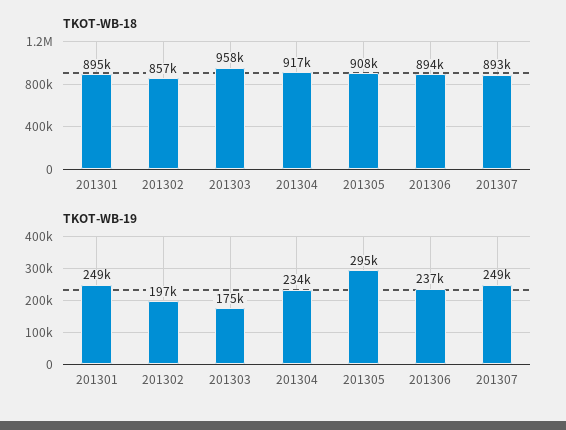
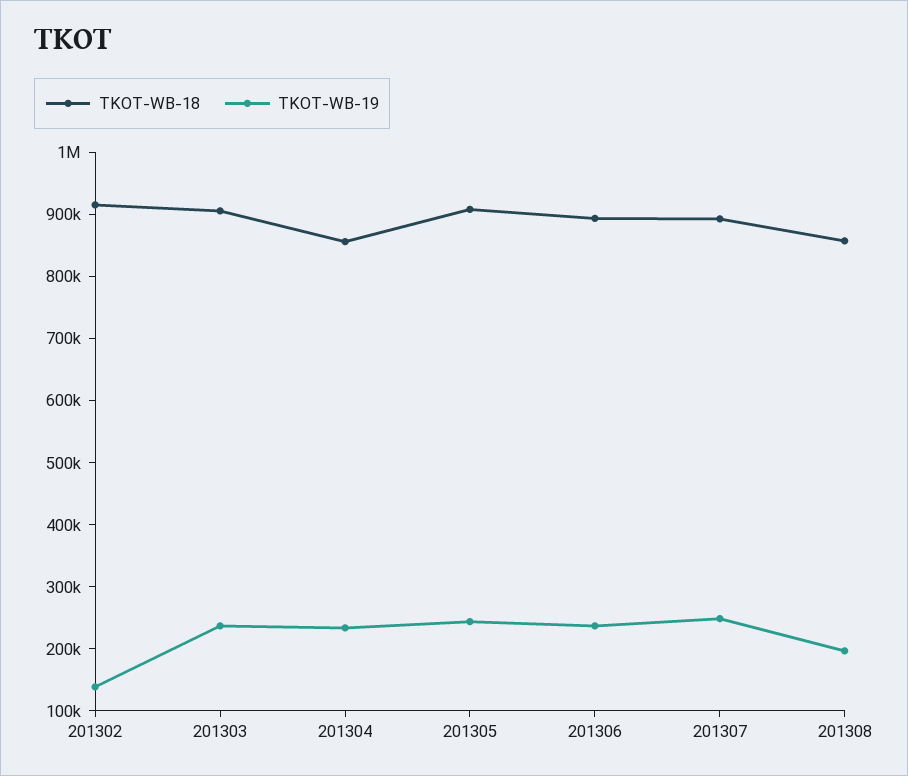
TKOT-WB-18, 201301: 895000 -> none
TKOT-WB-18, 201302: 857000 -> 920000
TKOT-WB-18, 201303: 958000 -> 900000
TKOT-WB-18, 201304: 917000 -> 860000
TKOT-WB-19, 201301: 249000 -> none
TKOT-WB-19, 201302: 197000 -> 140000
TKOT-WB-19, 201303: 175000 -> 240000
TKOT-WB-19, 201305: 295000 -> 240000
TKOT-WB-18, 201308: none -> 860000
TKOT-WB-19, 201308: none -> 200000

